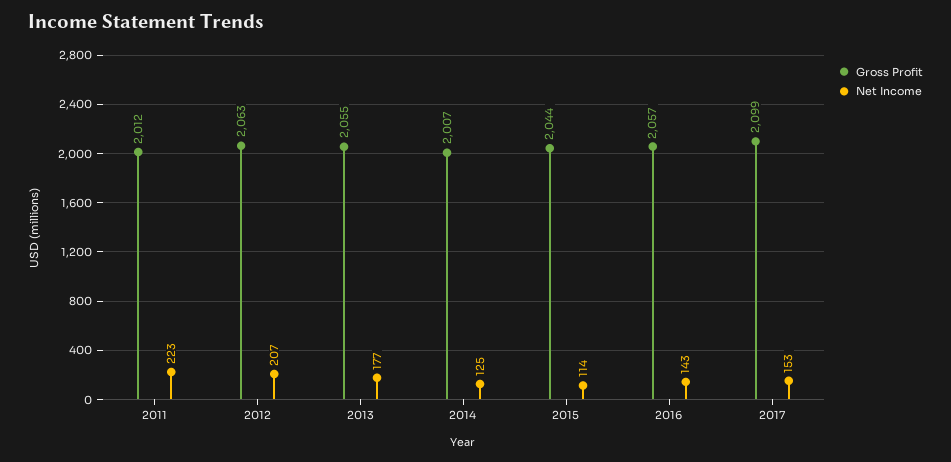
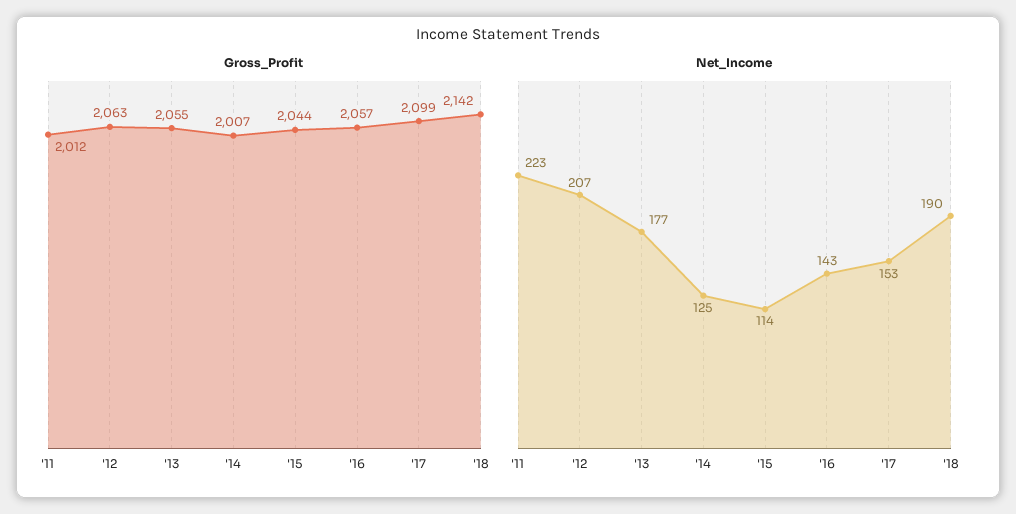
Gross Profit, '18: none -> 2142
Net Income, '18: none -> 190

